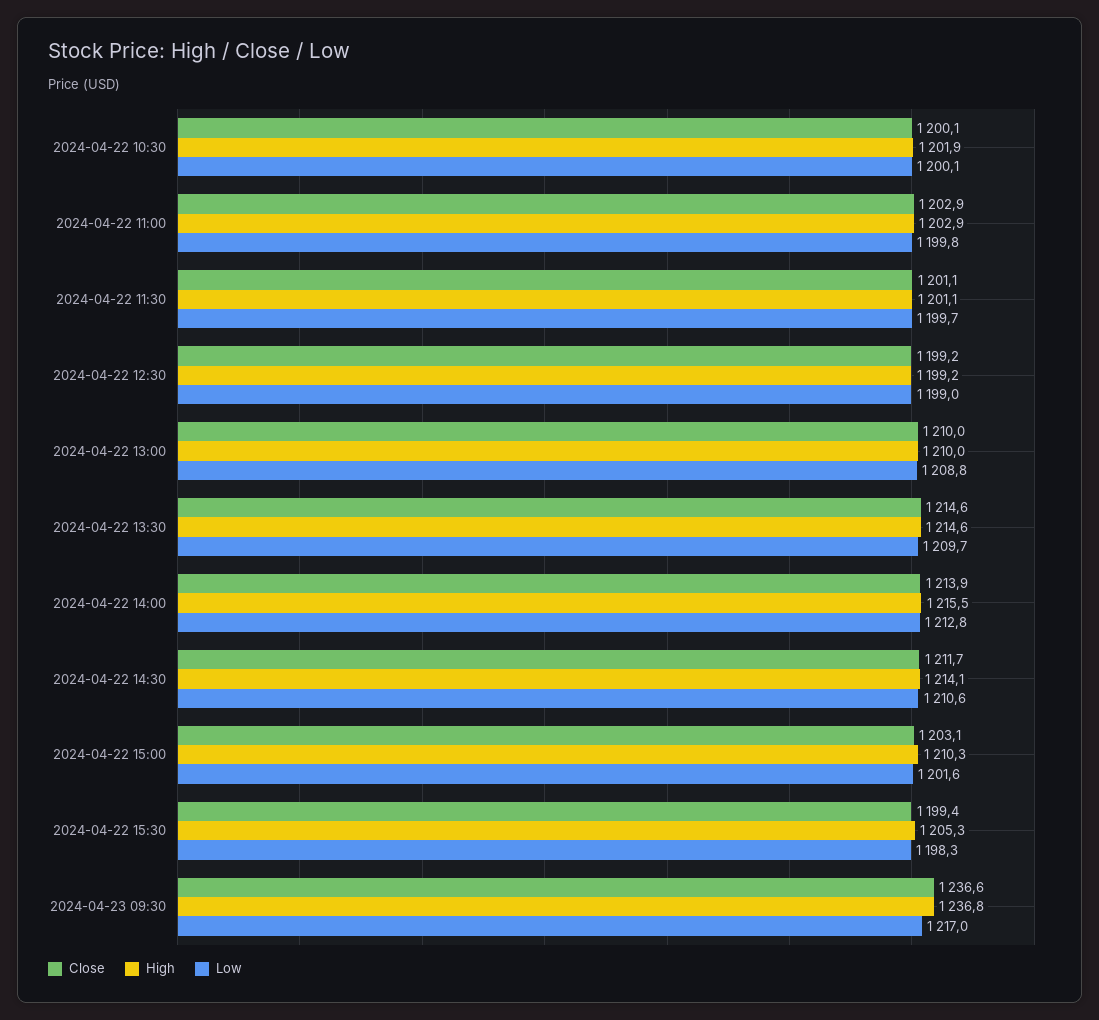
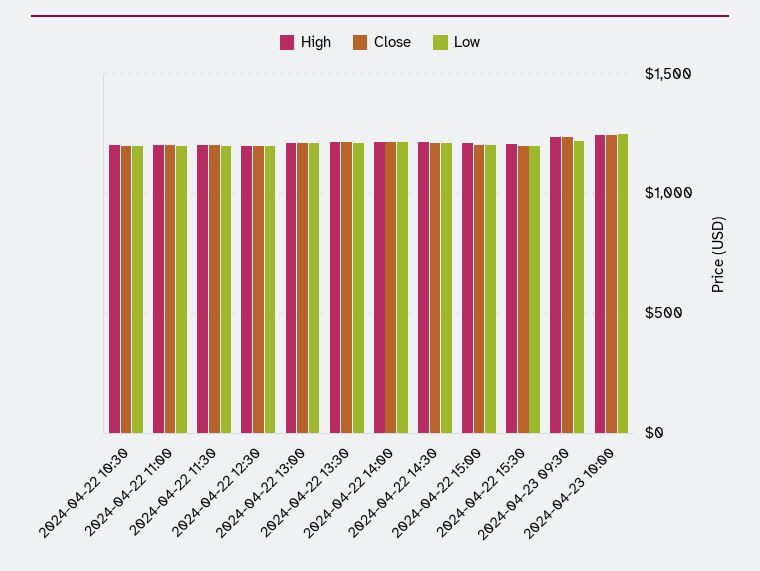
High, 2024-04-23 10:00: none -> 1250
Close, 2024-04-23 10:00: none -> 1250
Low, 2024-04-23 10:00: none -> 1250

